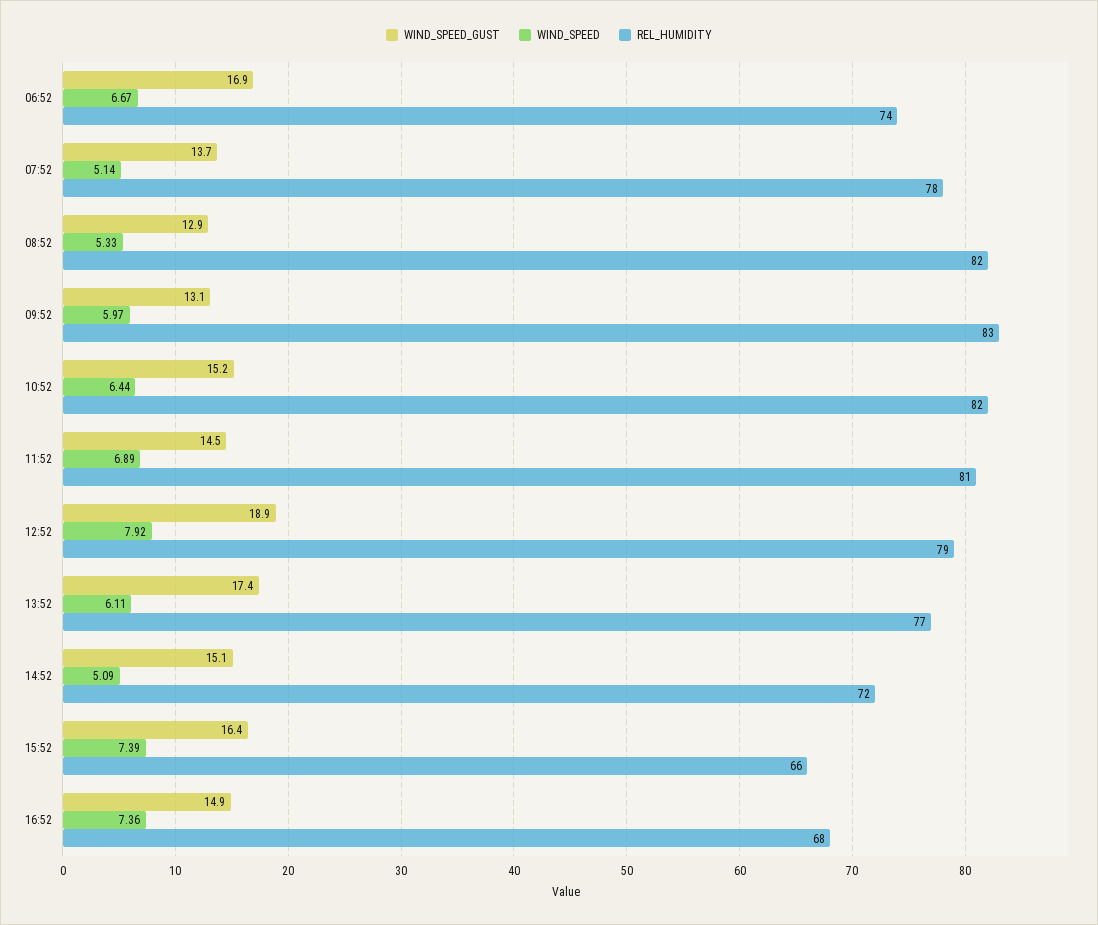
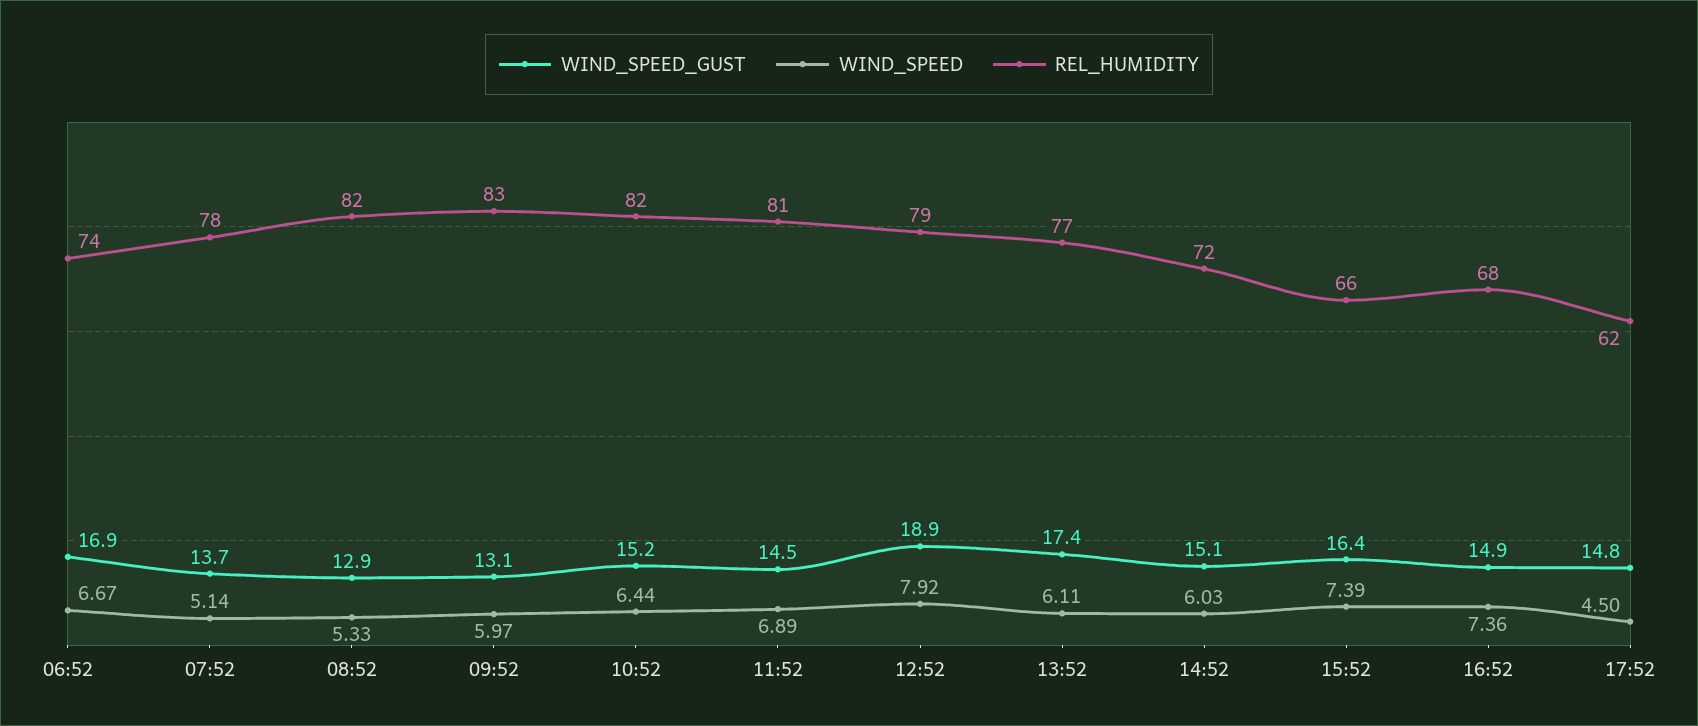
WIND_SPEED, 14:52: 5.09 -> 6.03
WIND_SPEED_GUST, 17:52: none -> 14.8
WIND_SPEED, 17:52: none -> 4.5
REL_HUMIDITY, 17:52: none -> 62

